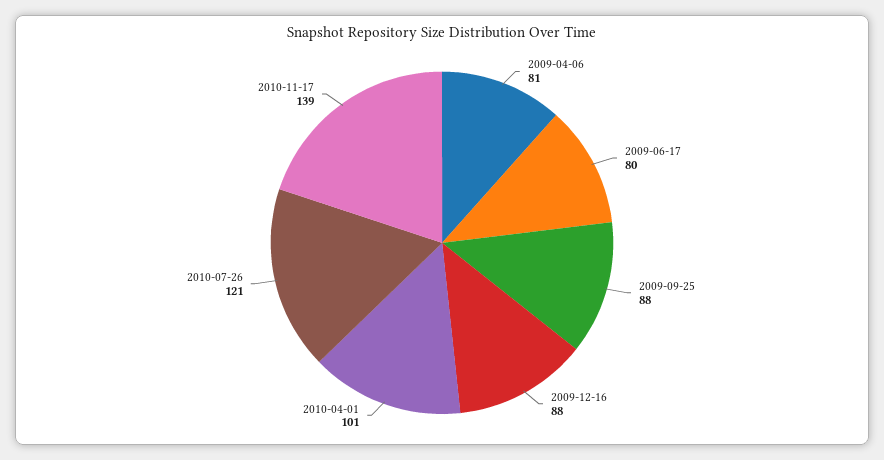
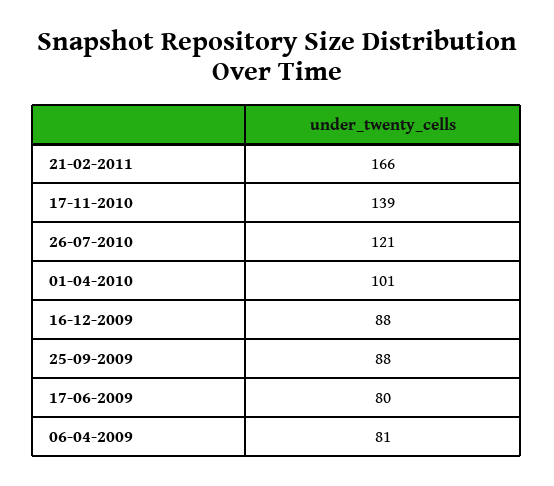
21-02-2011: none -> 166

